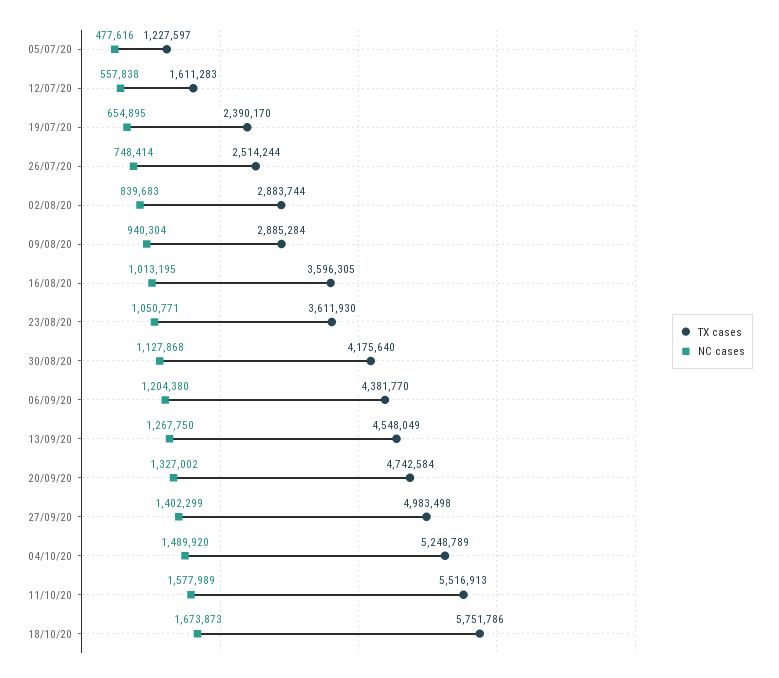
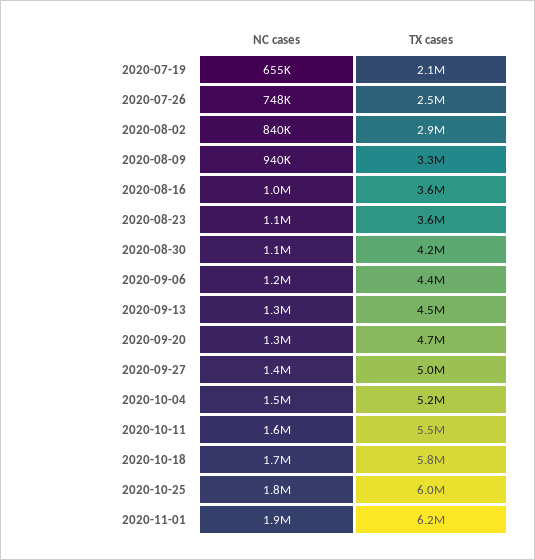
TX cases, 05/07/20: 1227597 -> none
NC cases, 05/07/20: 477616 -> none
TX cases, 12/07/20: 1611283 -> none
NC cases, 12/07/20: 557838 -> none
TX cases, 19/07/20: 2390170 -> 2100000
TX cases, 09/08/20: 2885284 -> 3300000
NC cases, 2020-10-25: none -> 1800000
TX cases, 2020-10-25: none -> 6000000
NC cases, 2020-11-01: none -> 1900000
TX cases, 2020-11-01: none -> 6200000

